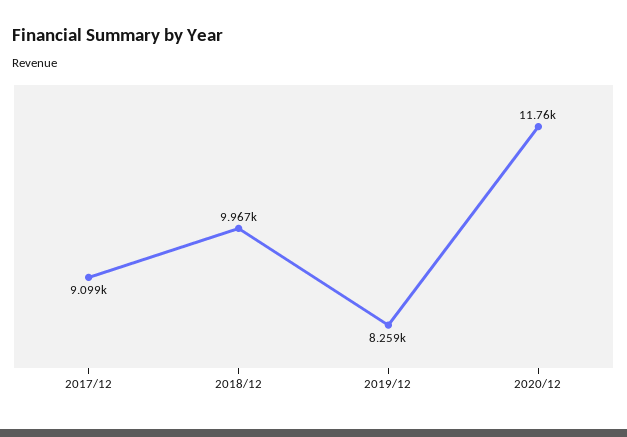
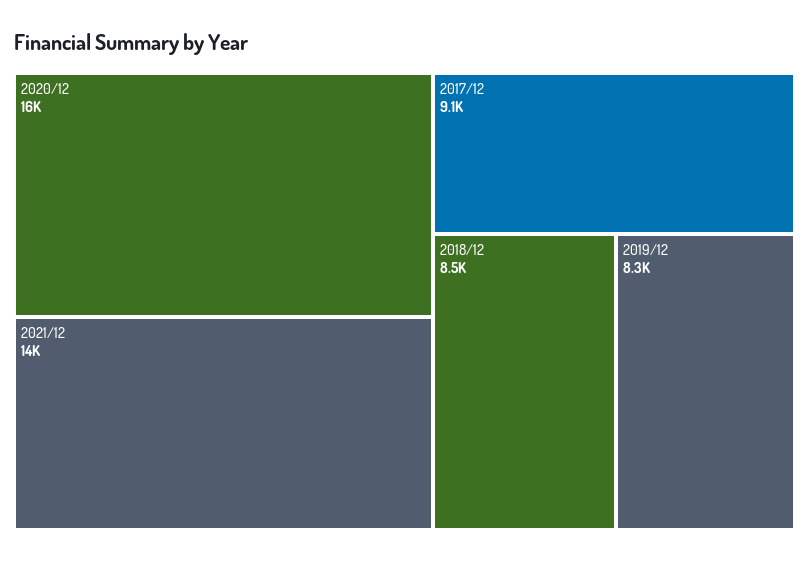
2018/12: 9967 -> 8500
2020/12: 11760 -> 16000
2021/12: none -> 14000

